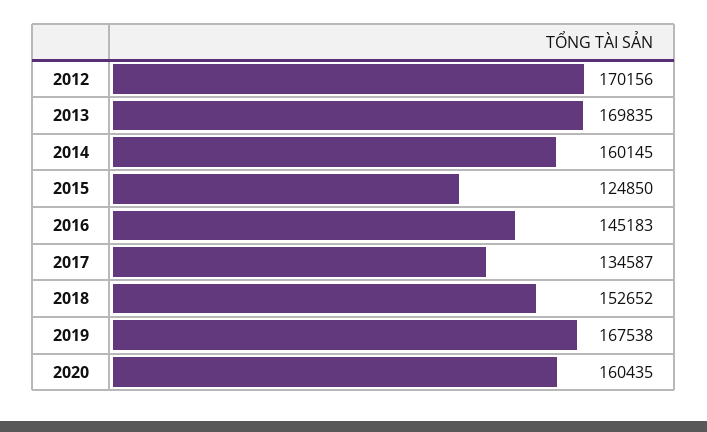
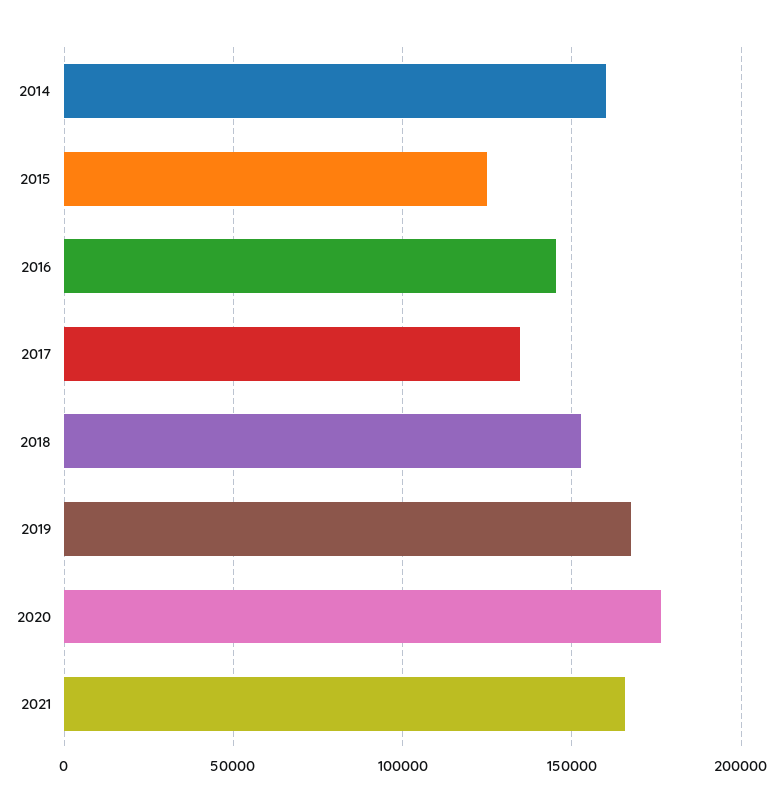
2012: 170156 -> none
2013: 169835 -> none
2020: 160435 -> 175000
2021: none -> 165000

